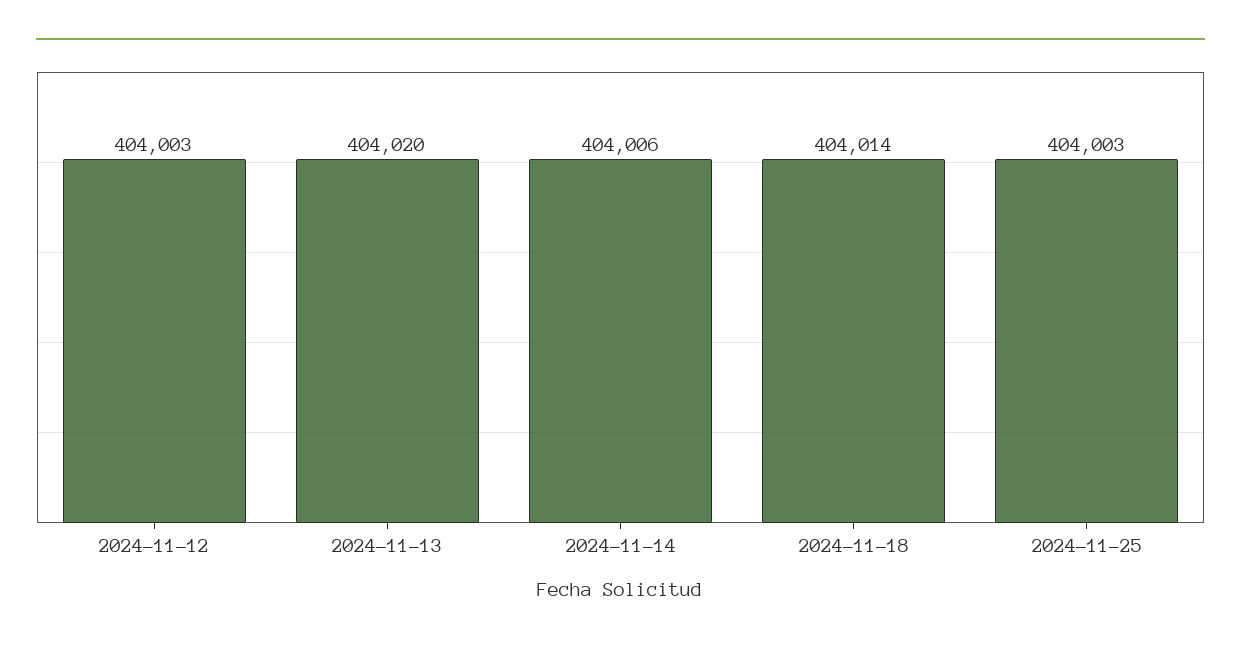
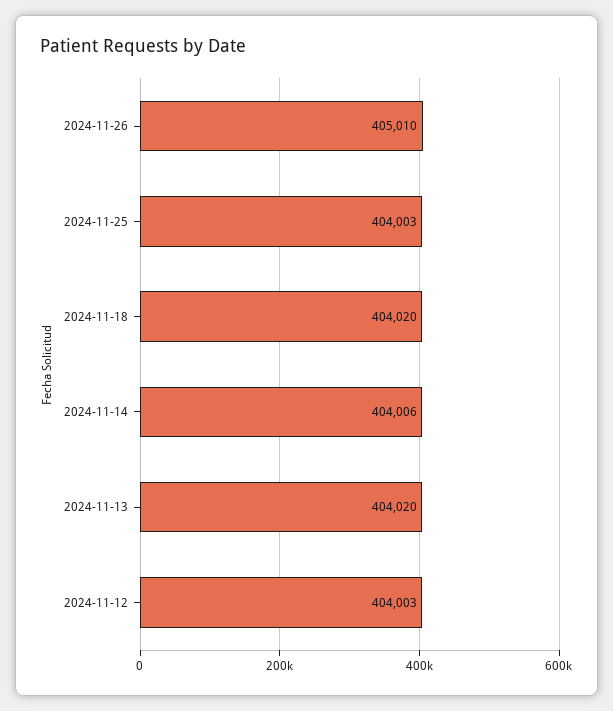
2024-11-18: 404014 -> 404020
2024-11-26: none -> 405010

